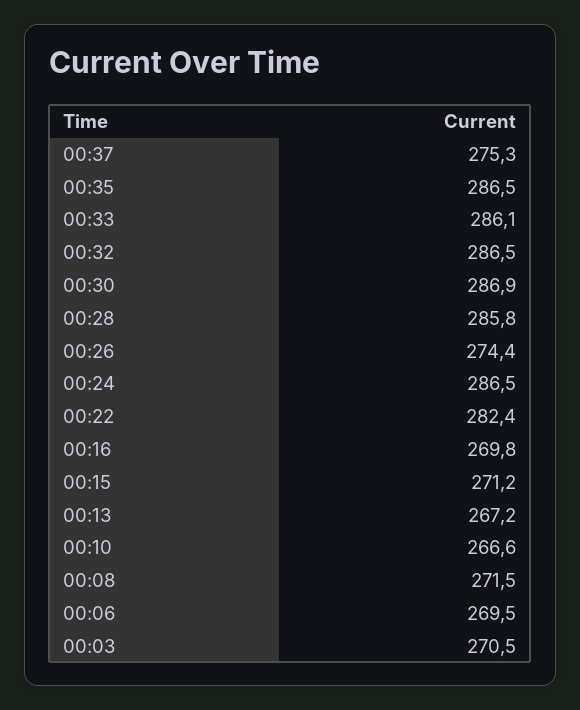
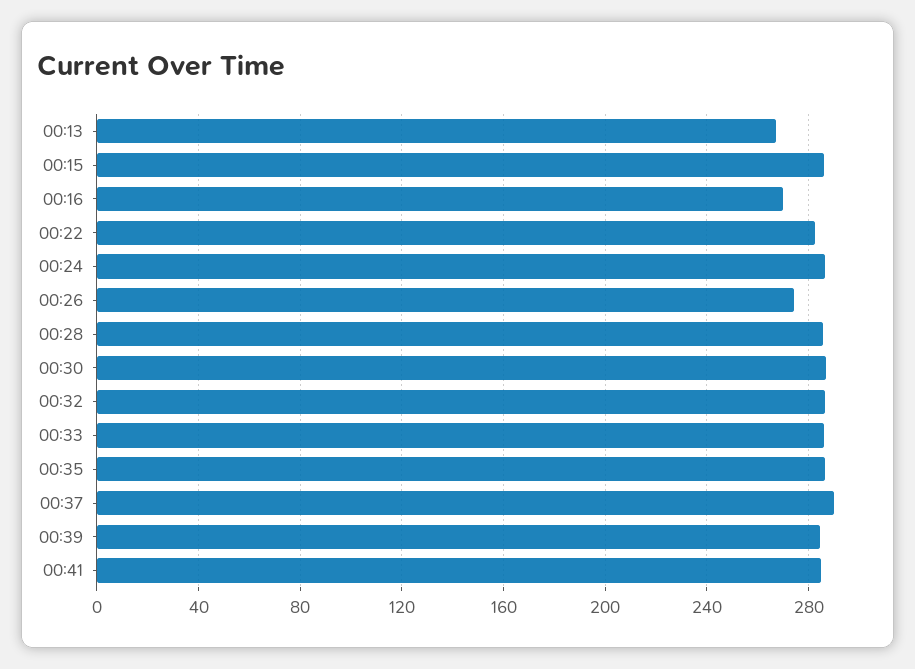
00:37: 275.3 -> 290
00:15: 271.2 -> 285
00:10: 266.6 -> none
00:08: 271.5 -> none
00:06: 269.5 -> none
00:03: 270.5 -> none
00:39: none -> 285
00:41: none -> 285

